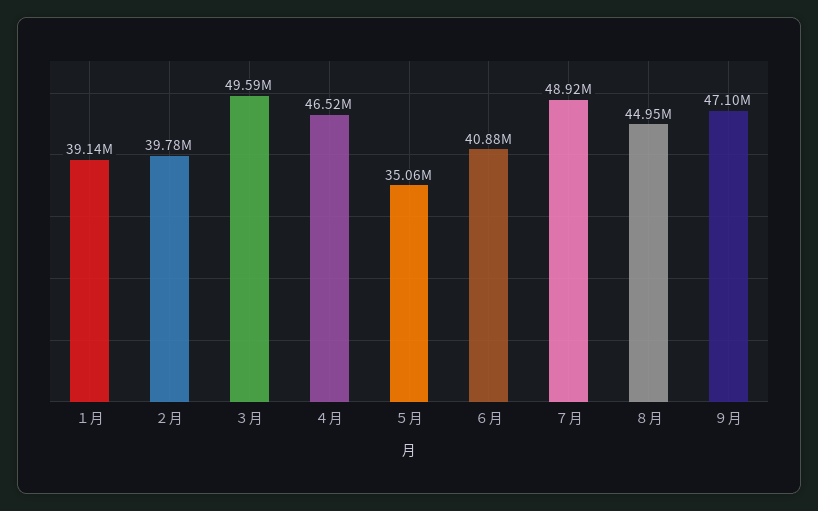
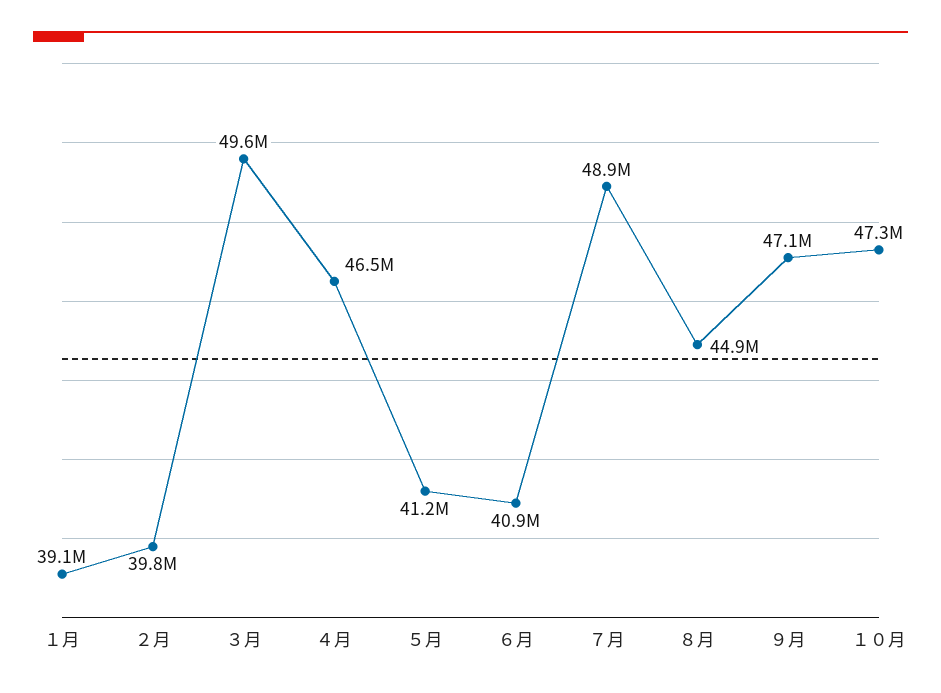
５月: 35060000 -> 41200000
１０月: none -> 47300000

